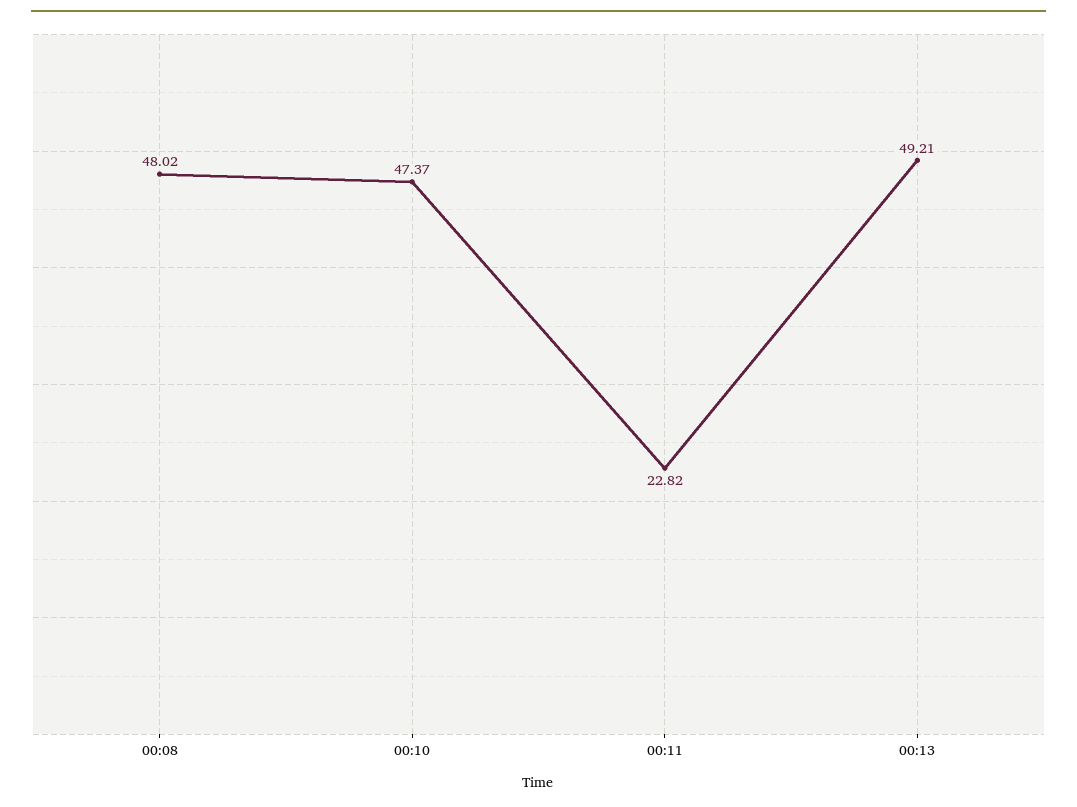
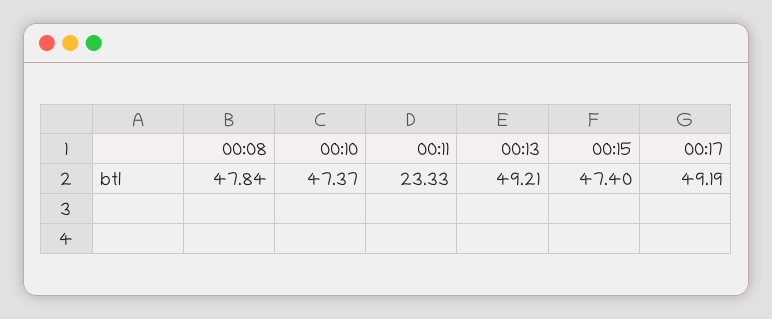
00:08: 48.02 -> 47.84
00:11: 22.82 -> 23.33
00:15: none -> 47.4
00:17: none -> 49.19

